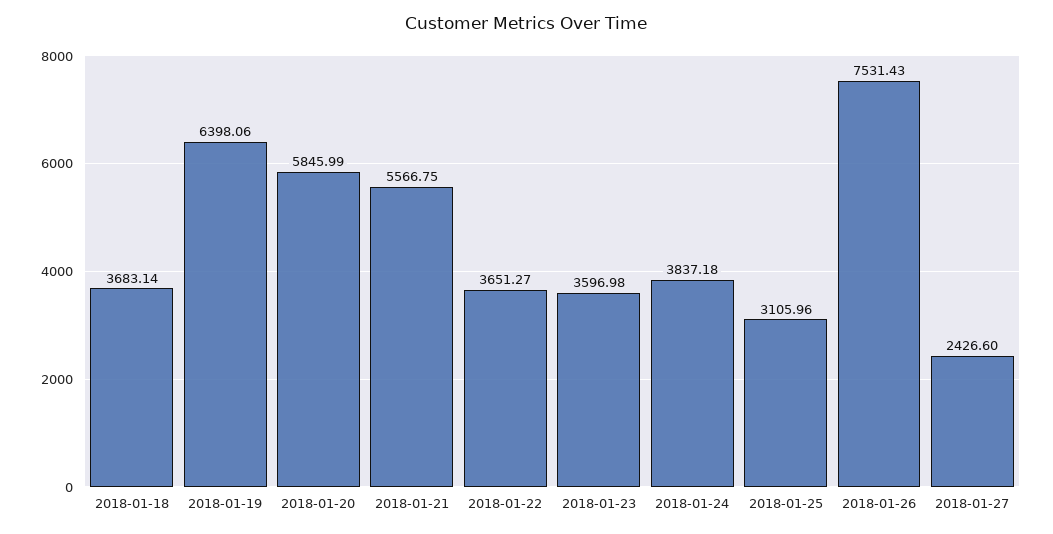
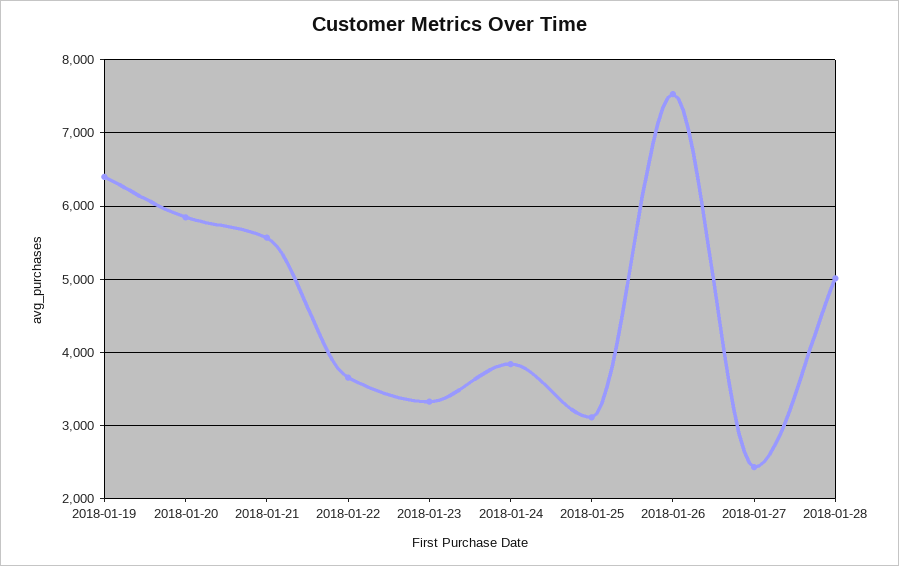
2018-01-18: 3683.14 -> none
2018-01-23: 3596.98 -> 3300
2018-01-28: none -> 5000

